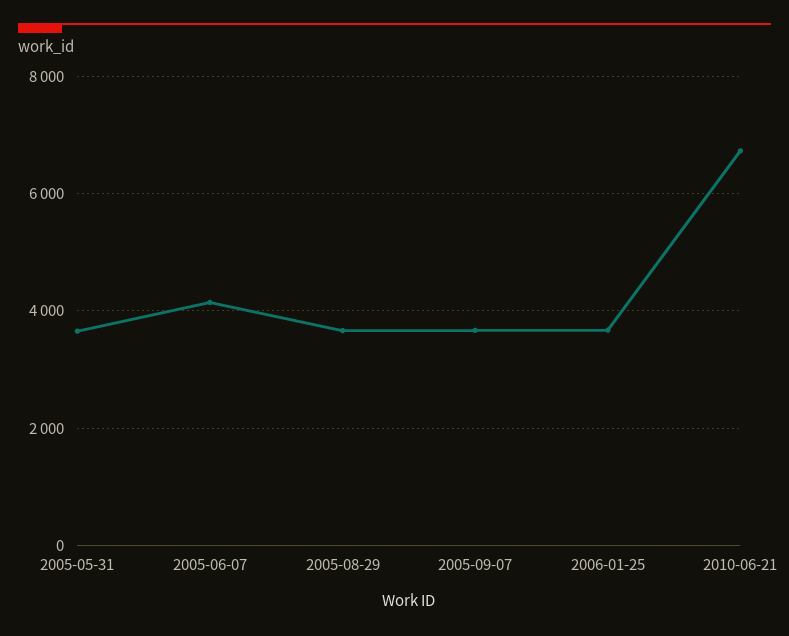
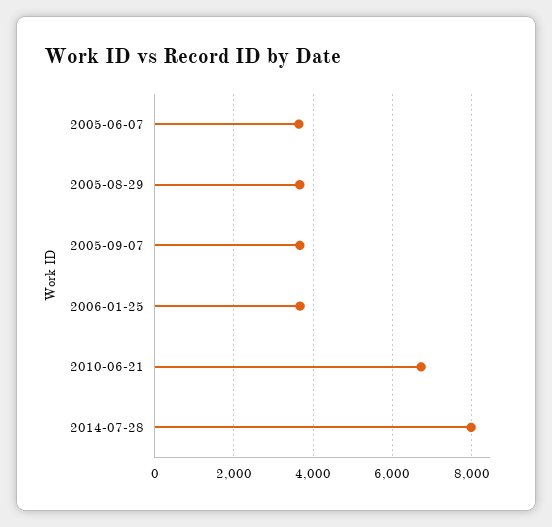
2005-05-31: 3600 -> none
2005-06-07: 4200 -> 3600
2014-07-28: none -> 8000

